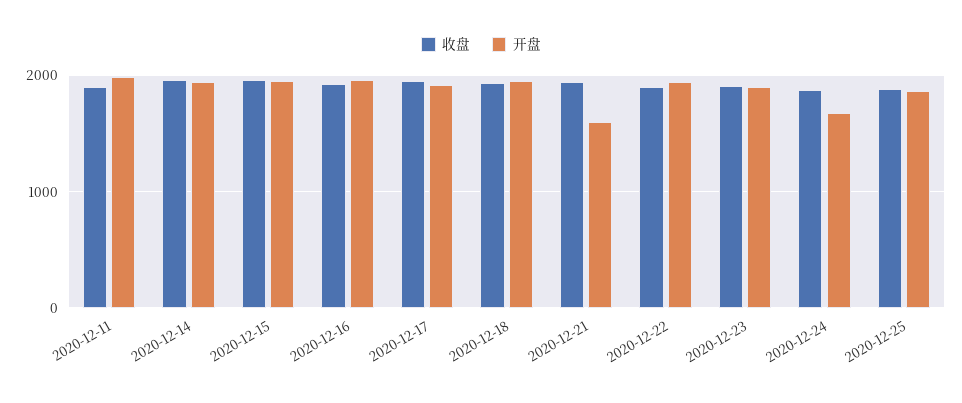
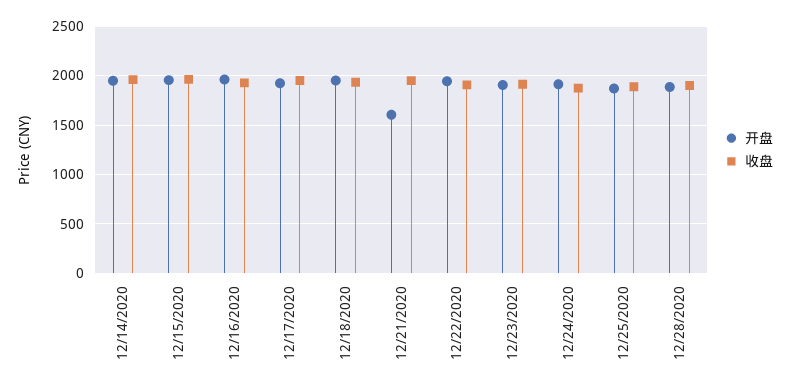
收盘, 2020-12-11: 1900 -> none
开盘, 2020-12-11: 2000 -> none
开盘, 2020-12-24: 1700 -> 1900
开盘, 12/28/2020: none -> 1900
收盘, 12/28/2020: none -> 1900

